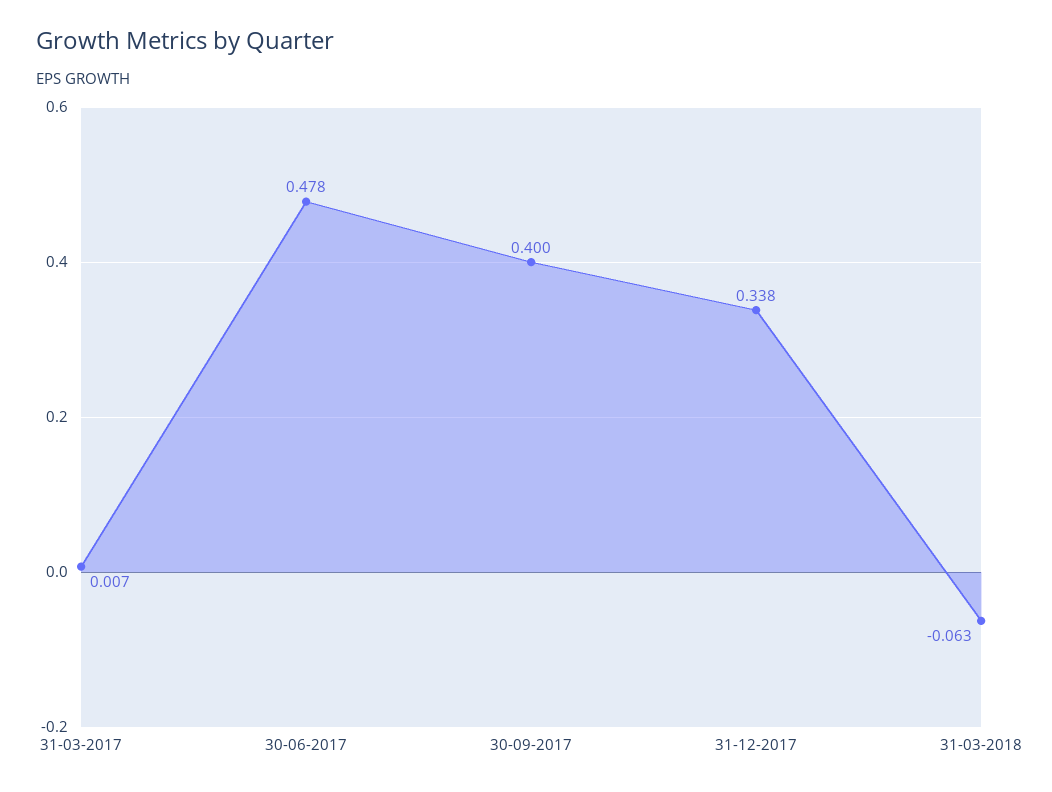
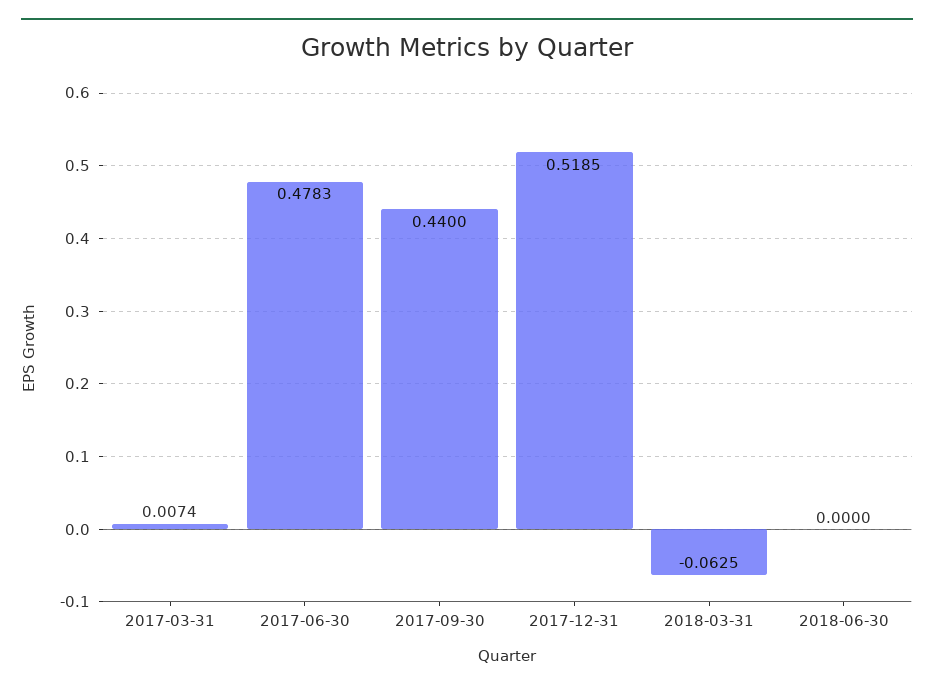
30-09-2017: 0.4 -> 0.44
31-12-2017: 0.338 -> 0.5185
2018-06-30: none -> 0

